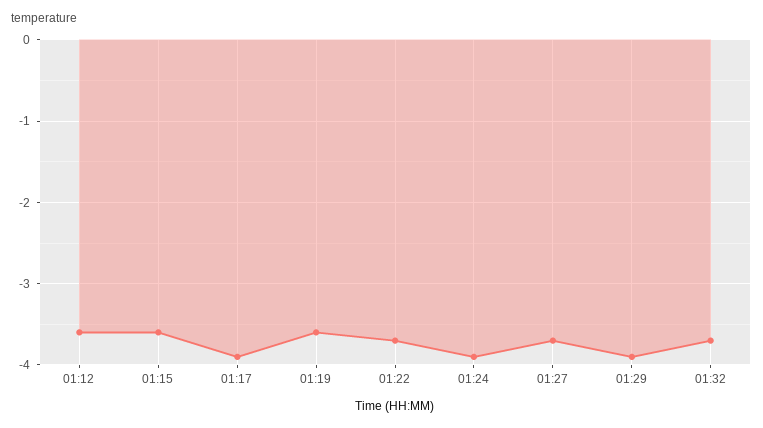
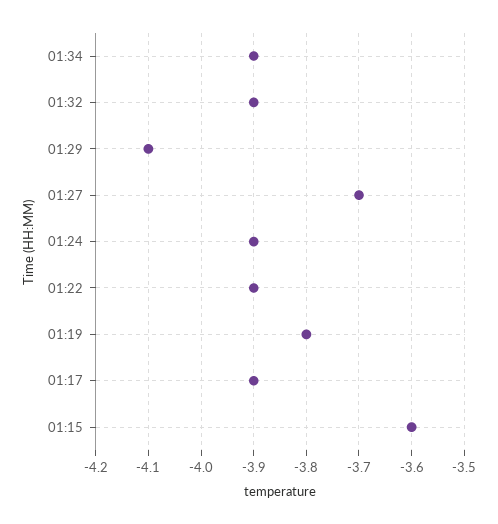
01:12: -3.6 -> none
01:19: -3.6 -> -3.8
01:22: -3.7 -> -3.9
01:29: -3.9 -> -4.1
01:32: -3.7 -> -3.9
01:34: none -> -3.9

